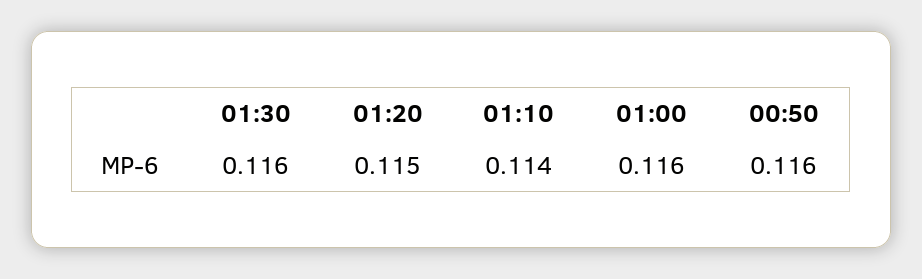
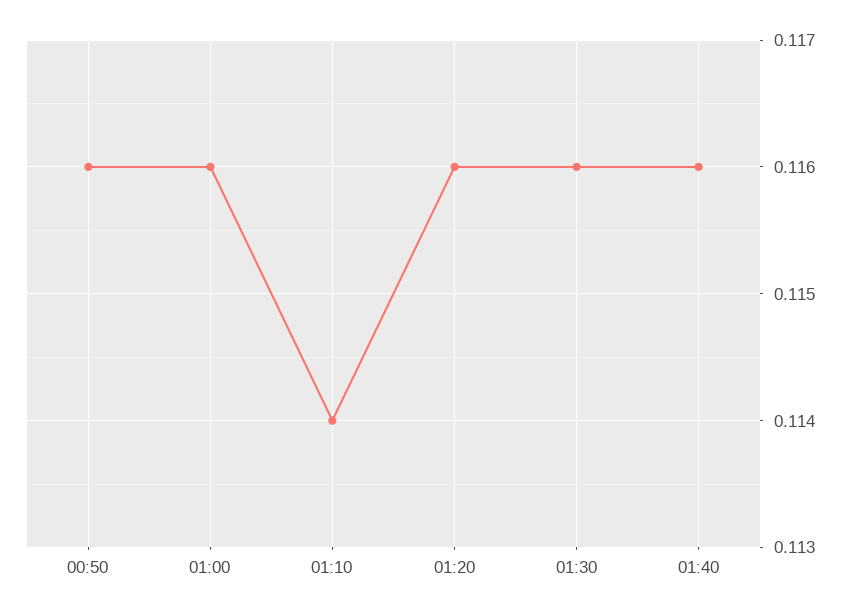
01:20: 0.115 -> 0.116
01:40: none -> 0.116

